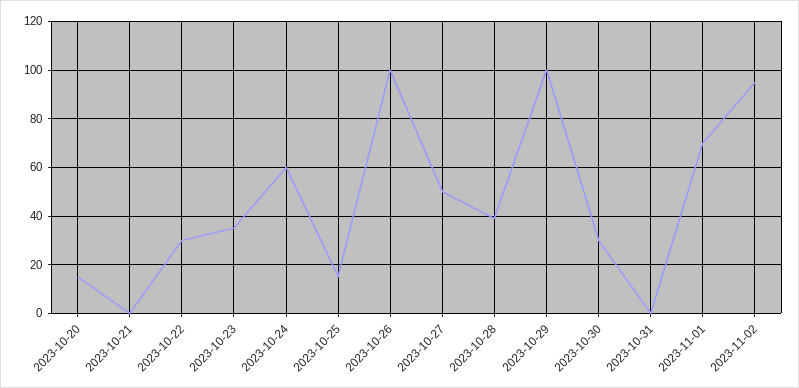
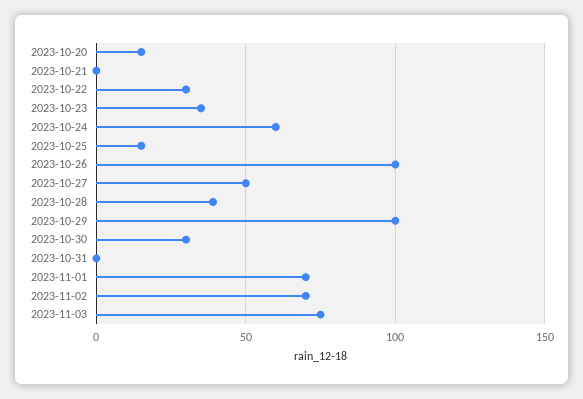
2023-11-02: 95 -> 70
2023-11-03: none -> 75

